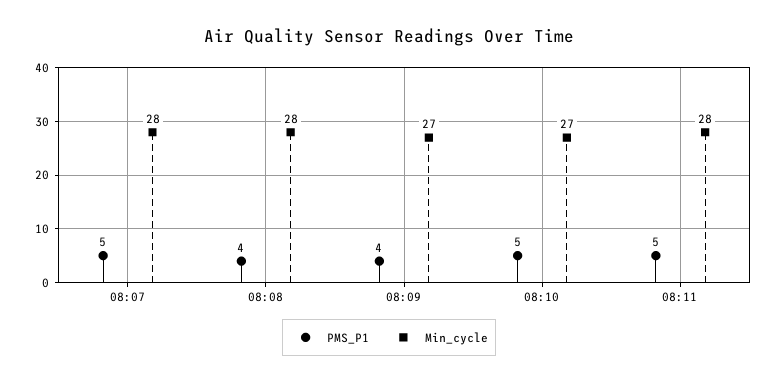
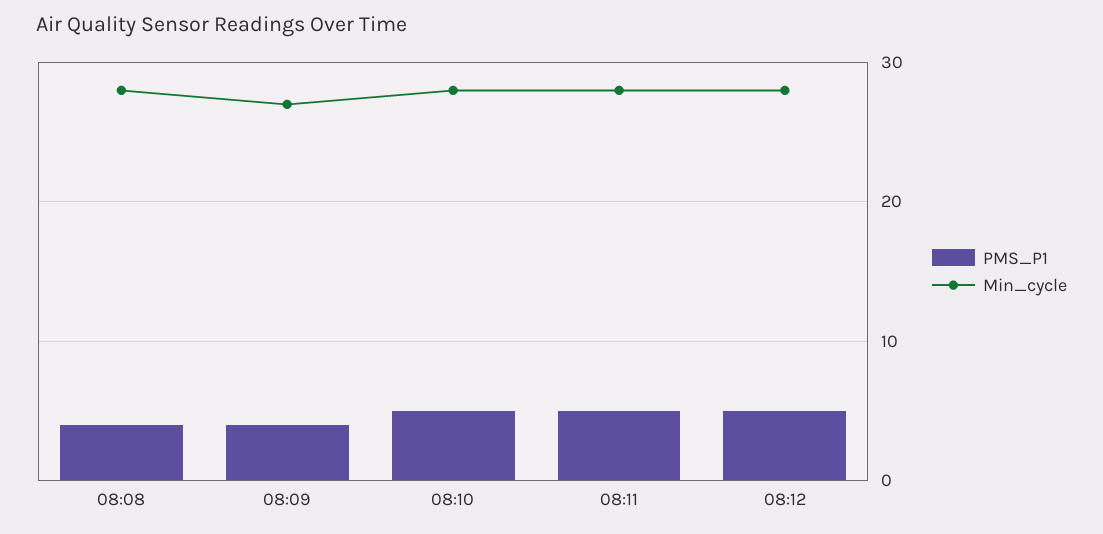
PMS_P1, 08:07: 5 -> none
Min_cycle, 08:07: 28 -> none
Min_cycle, 08:10: 27 -> 28
PMS_P1, 08:12: none -> 5
Min_cycle, 08:12: none -> 28

